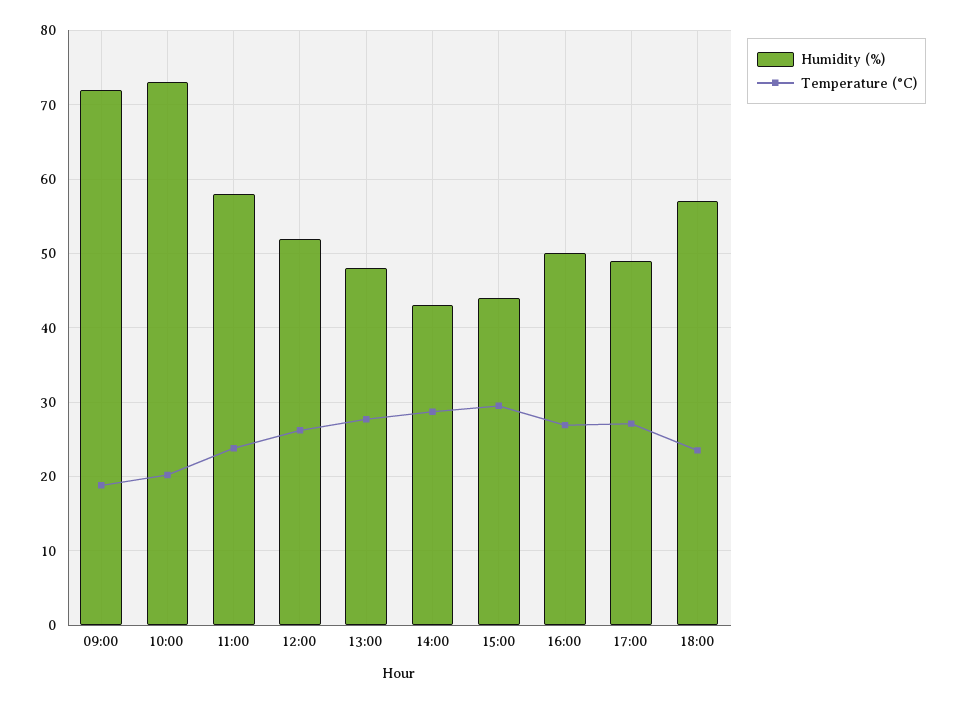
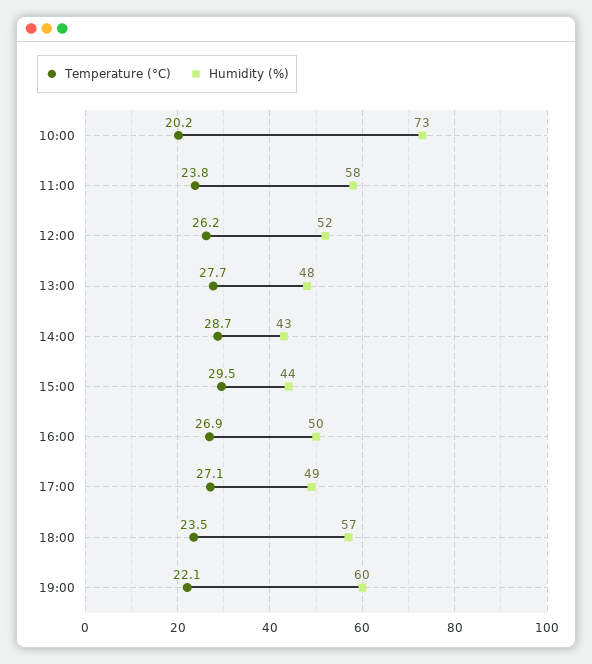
Humidity (%), 09:00: 72 -> none
Temperature (°C), 09:00: 19 -> none
Temperature (°C), 19:00: none -> 22.1
Humidity (%), 19:00: none -> 60

